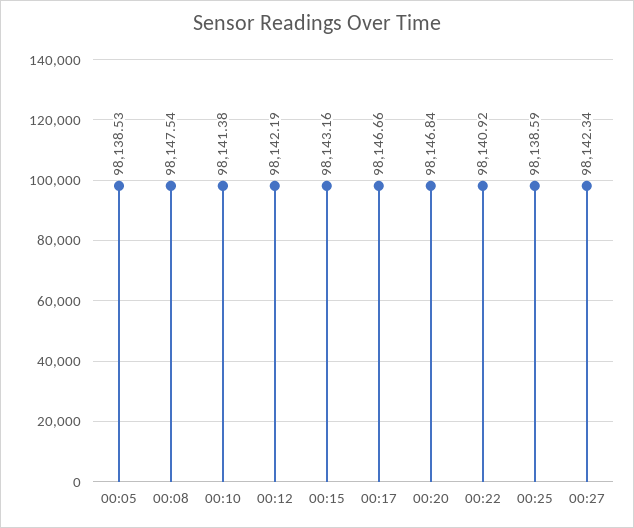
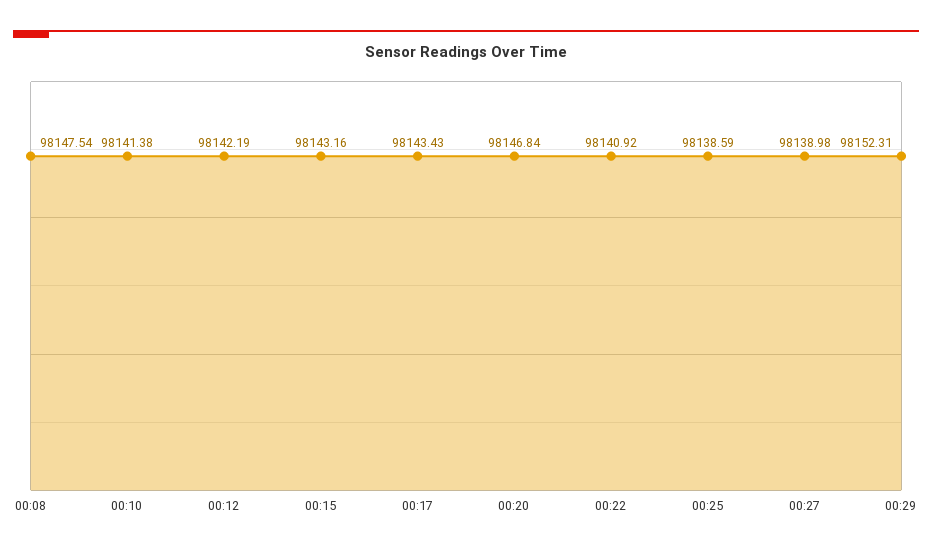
00:05: 98138.53 -> none
00:17: 98146.66 -> 98143.43
00:27: 98142.34 -> 98138.98
00:29: none -> 98152.31

